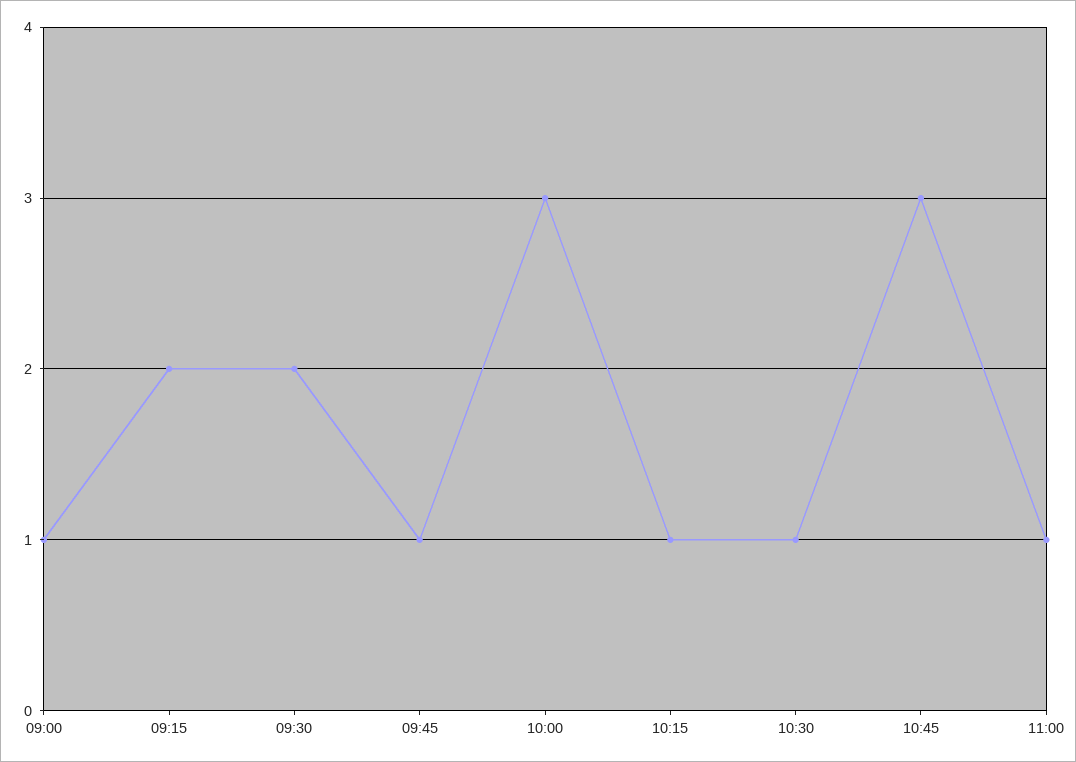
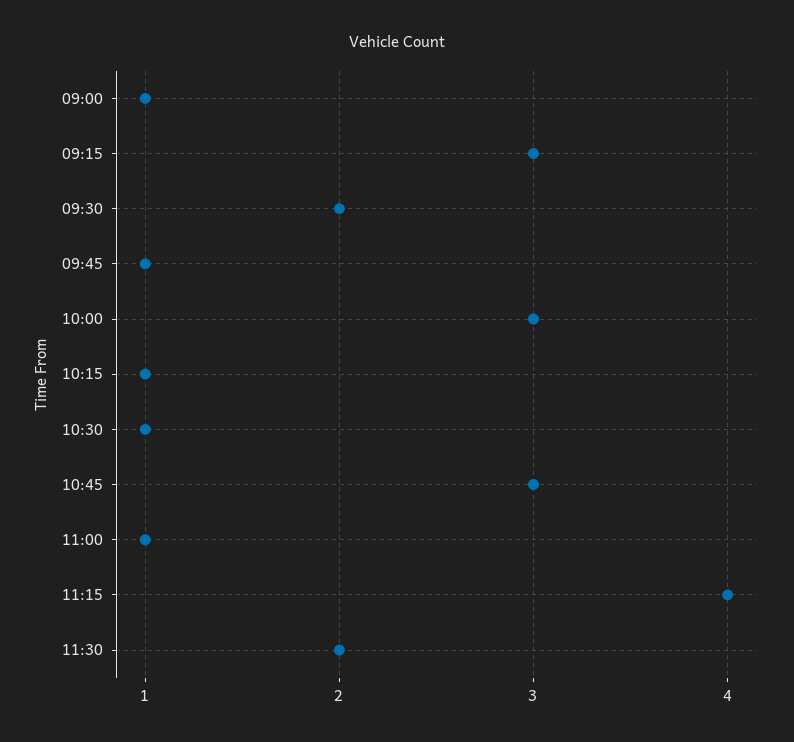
09:15: 2 -> 3
11:15: none -> 4
11:30: none -> 2

